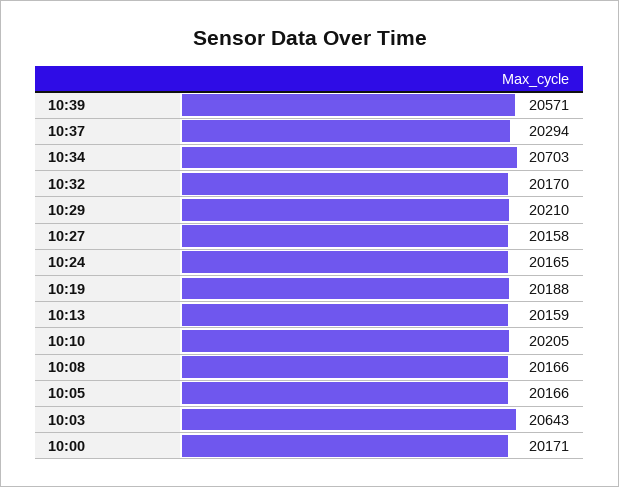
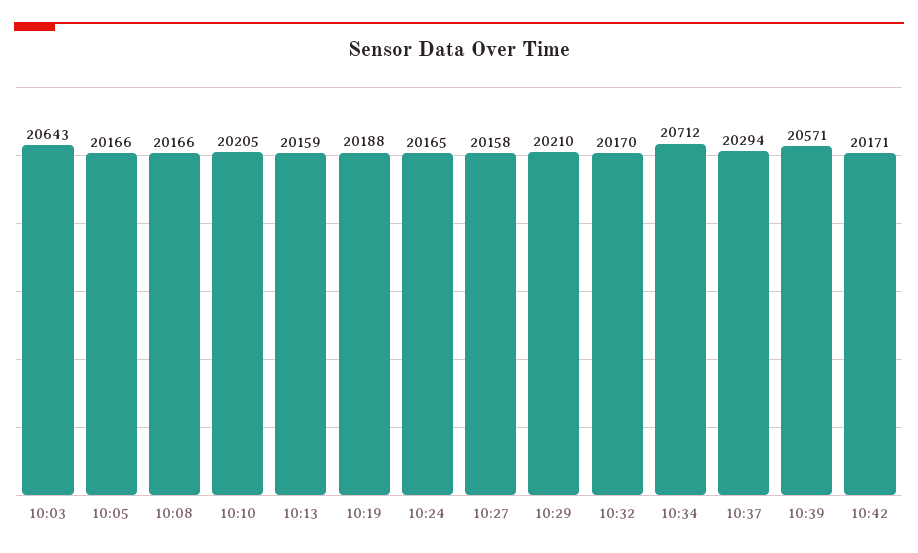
10:34: 20703 -> 20712
10:00: 20171 -> none
10:42: none -> 20171

